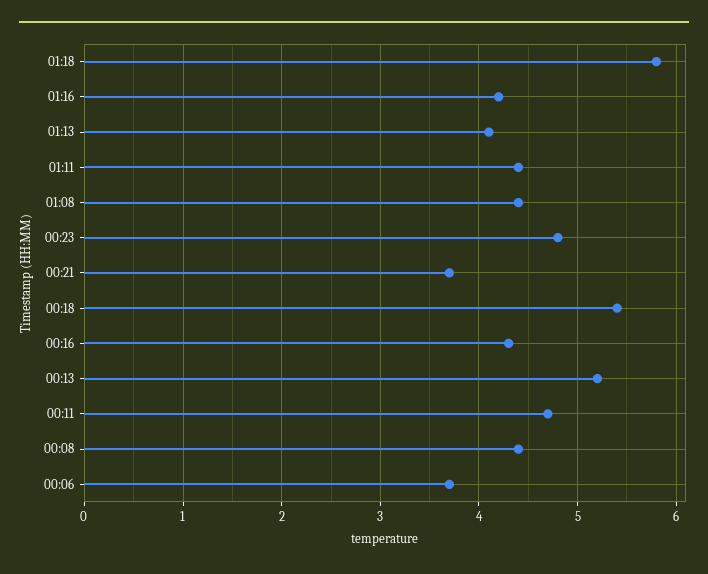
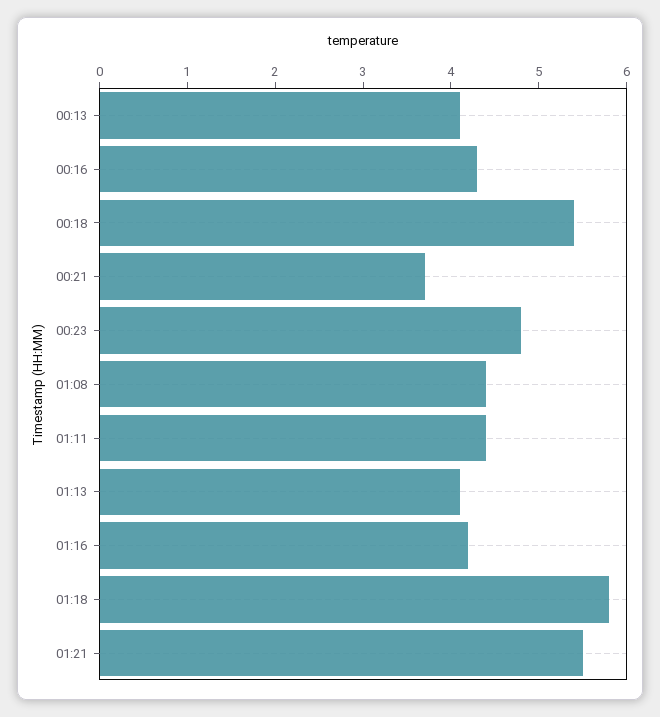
00:13: 5.2 -> 4.1
00:11: 4.7 -> none
00:08: 4.4 -> none
00:06: 3.7 -> none
01:21: none -> 5.5

